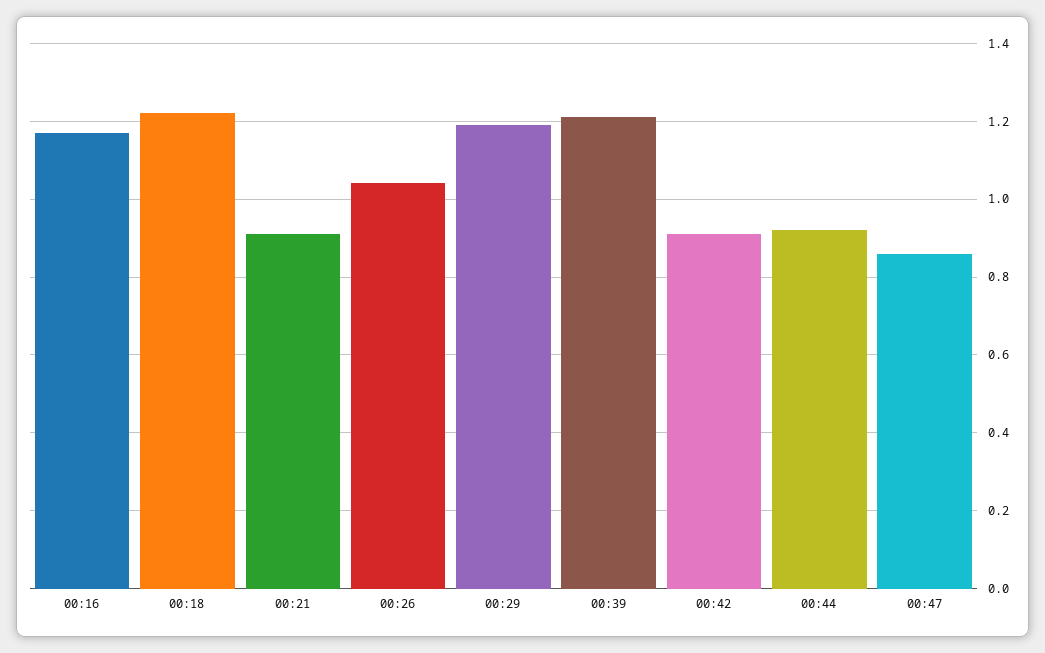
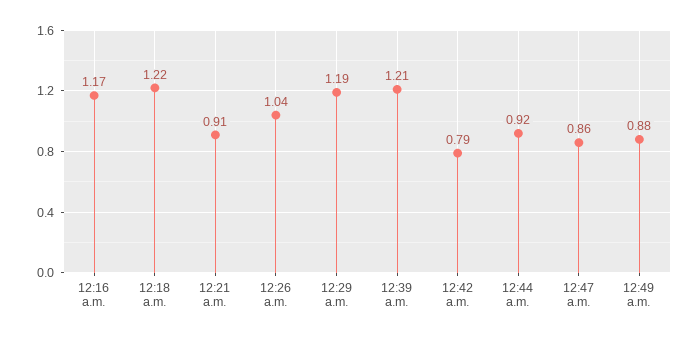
00:42: 0.9 -> 0.79
12:49 a.m.: none -> 0.88

